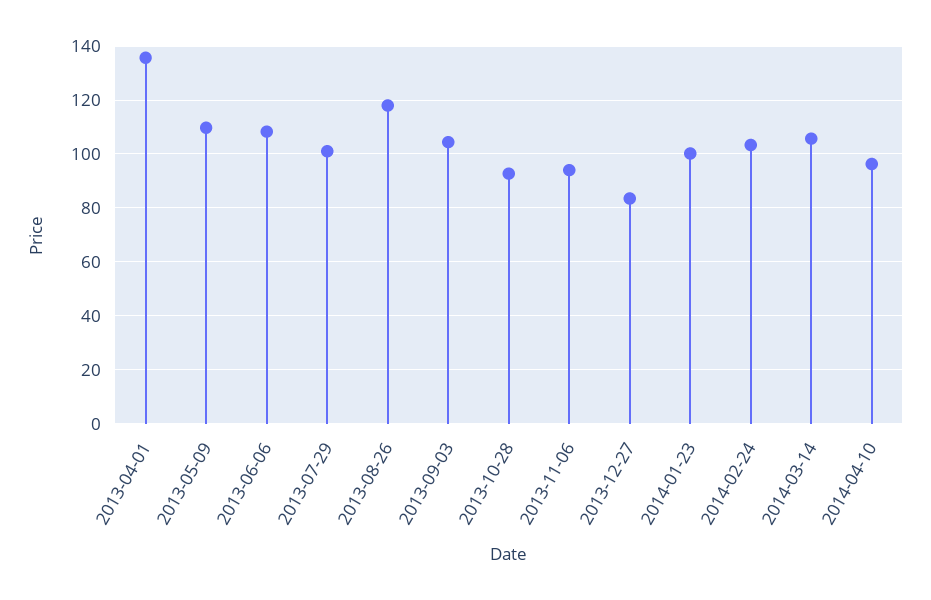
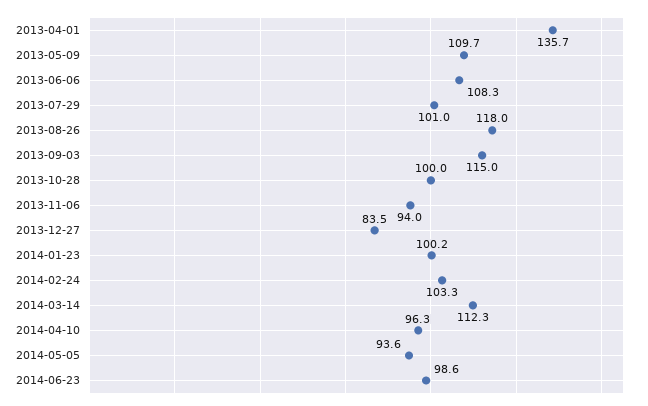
2013-09-03: 105 -> 115
2013-10-28: 92.5 -> 100
2014-03-14: 105 -> 112.3
2014-05-05: none -> 93.6
2014-06-23: none -> 98.6

